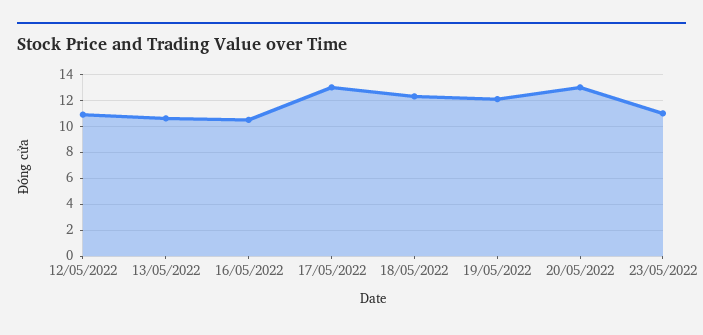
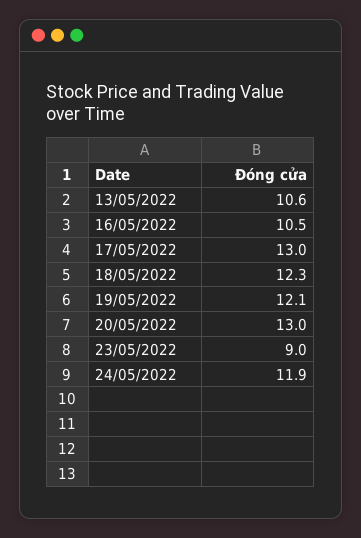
12/05/2022: 11 -> none
23/05/2022: 11 -> 9
24/05/2022: none -> 11.9

